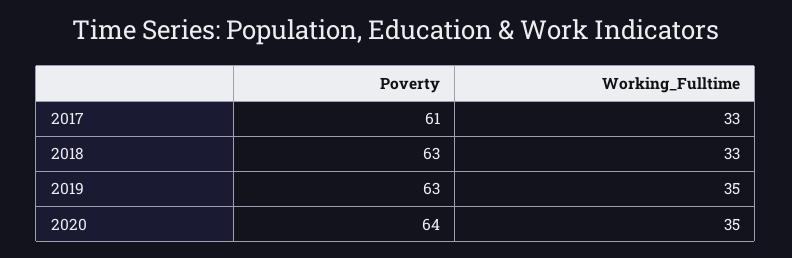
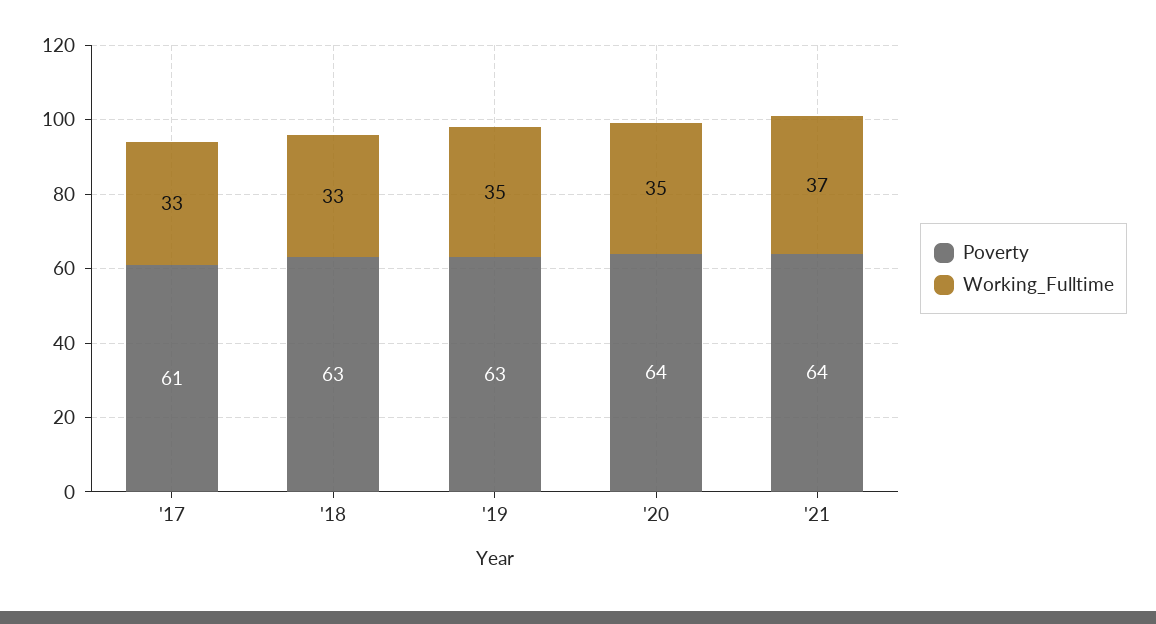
Poverty, '21: none -> 64
Working_Fulltime, '21: none -> 37

